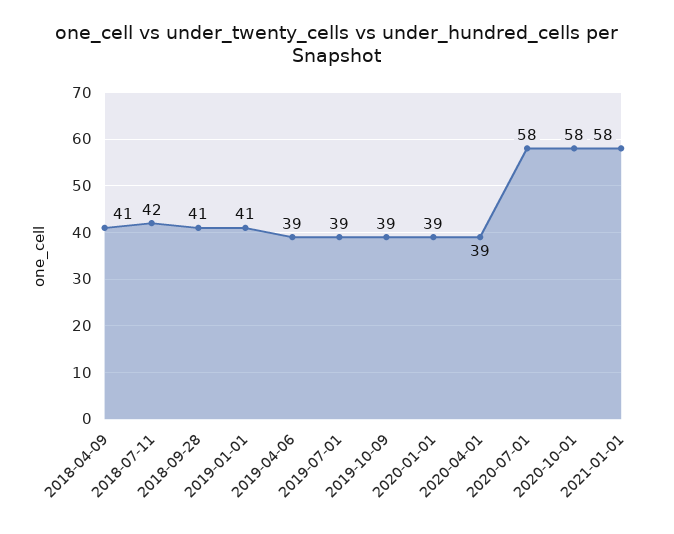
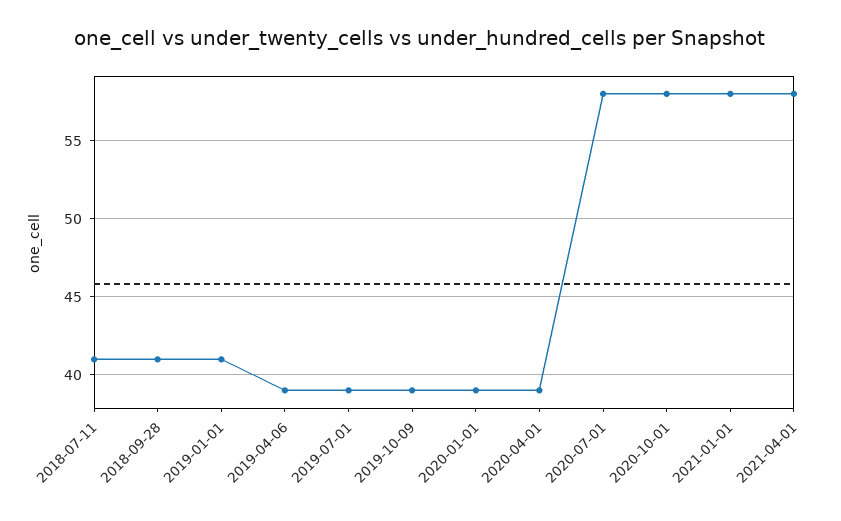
2018-04-09: 41 -> none
2018-07-11: 42 -> 41
2021-04-01: none -> 58

